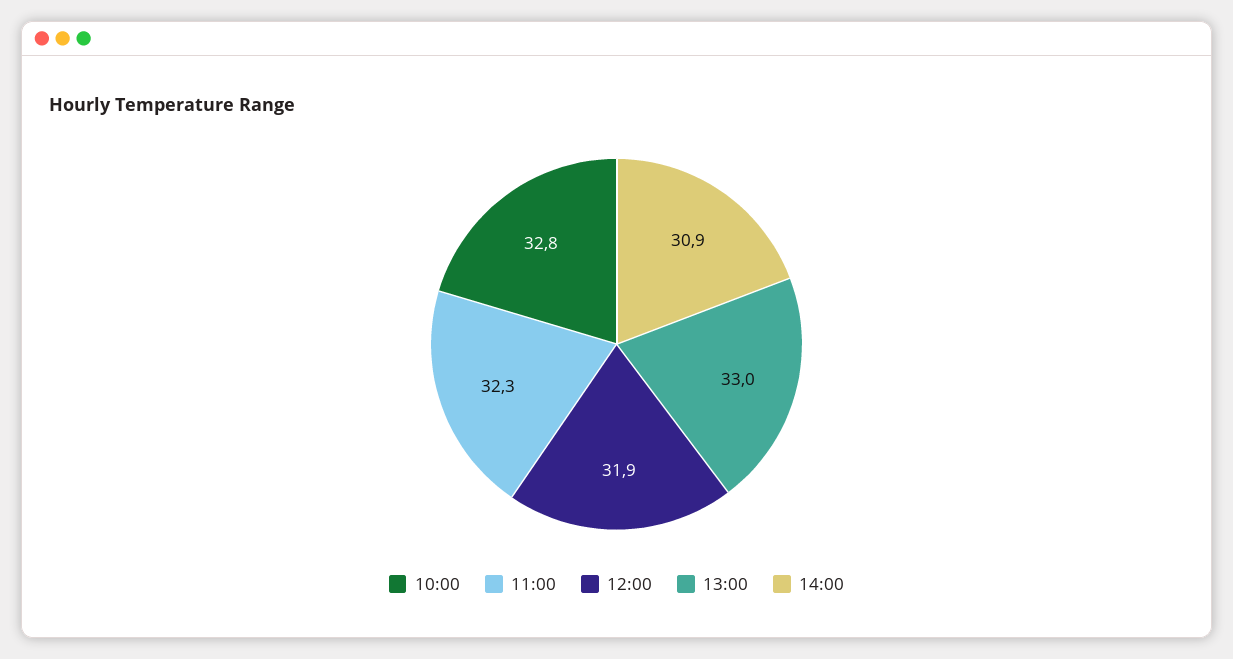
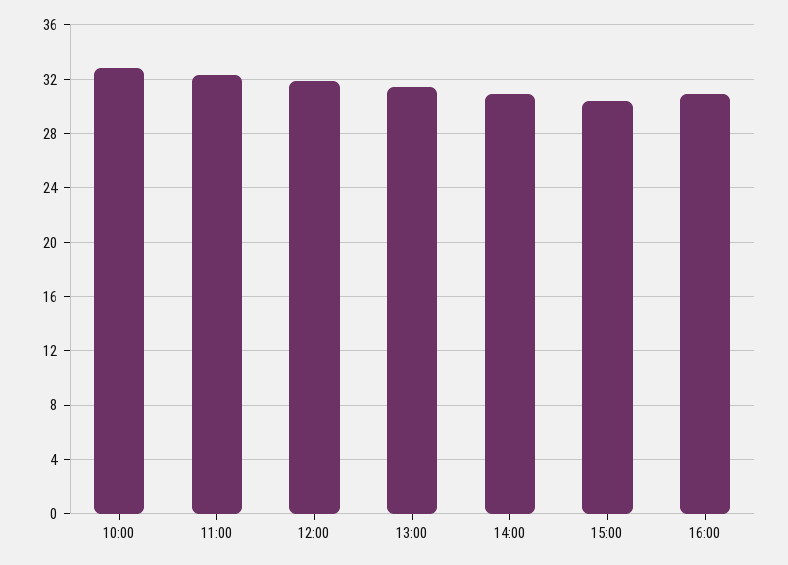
13:00: 33 -> 31.5
15:00: none -> 30.5
16:00: none -> 31

